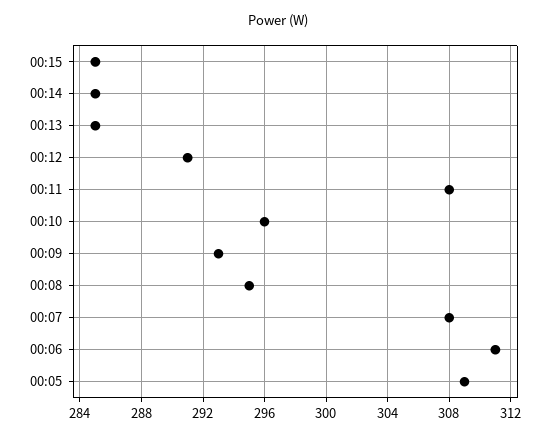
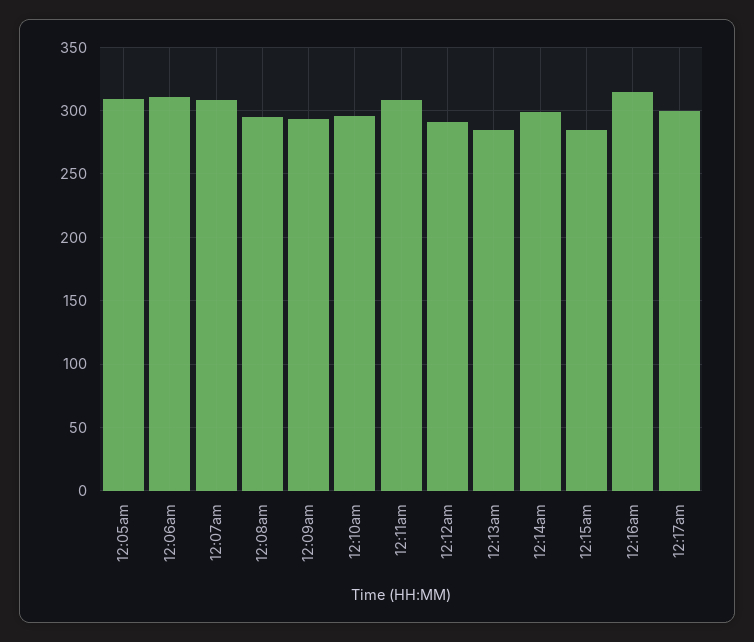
00:14: 285 -> 300
12:16am: none -> 315
12:17am: none -> 300

